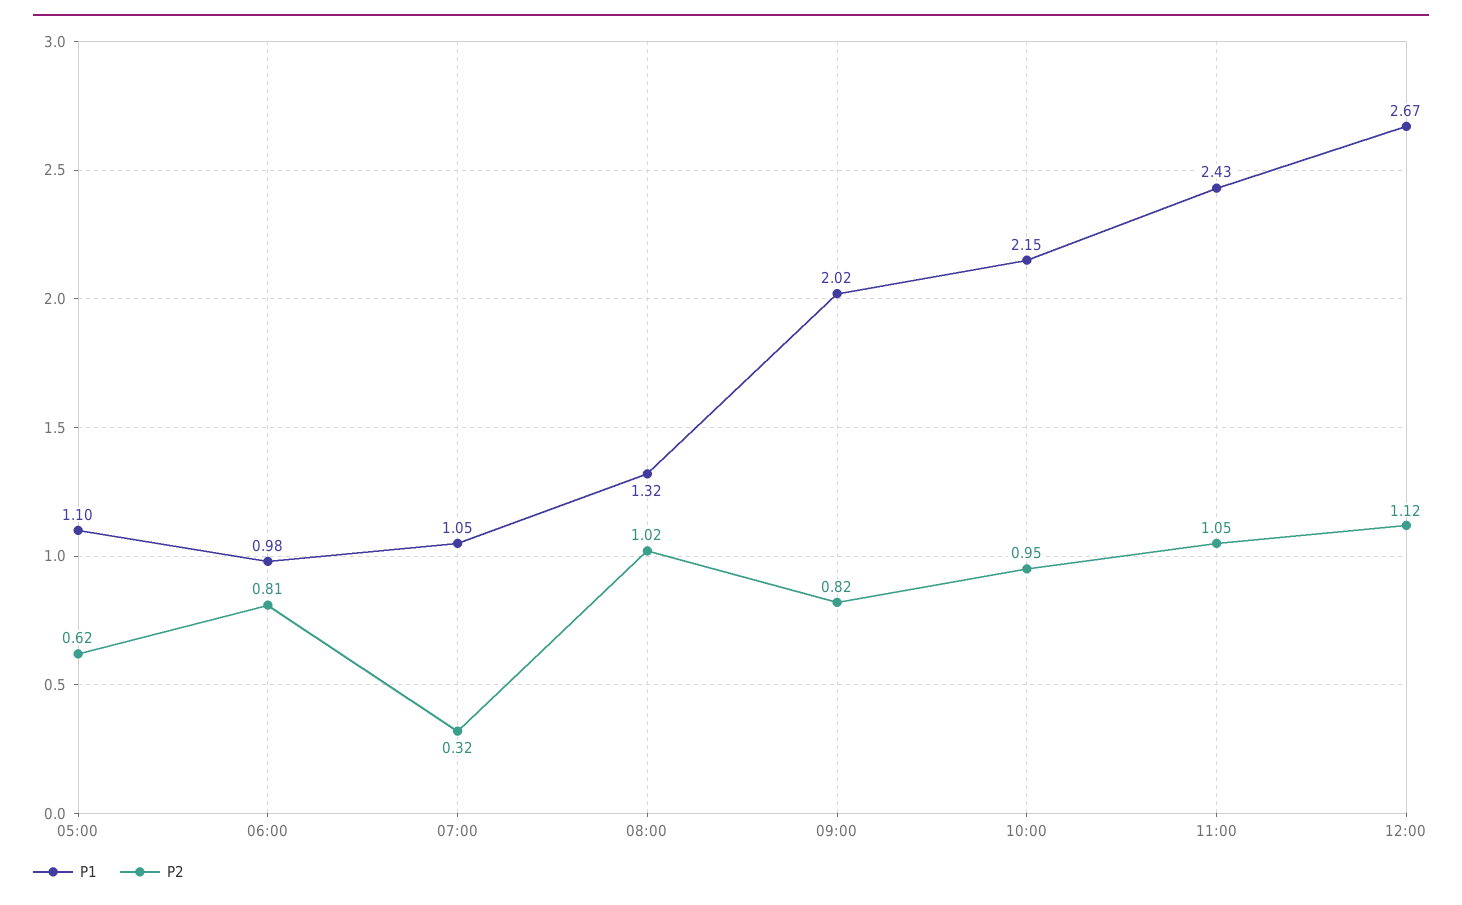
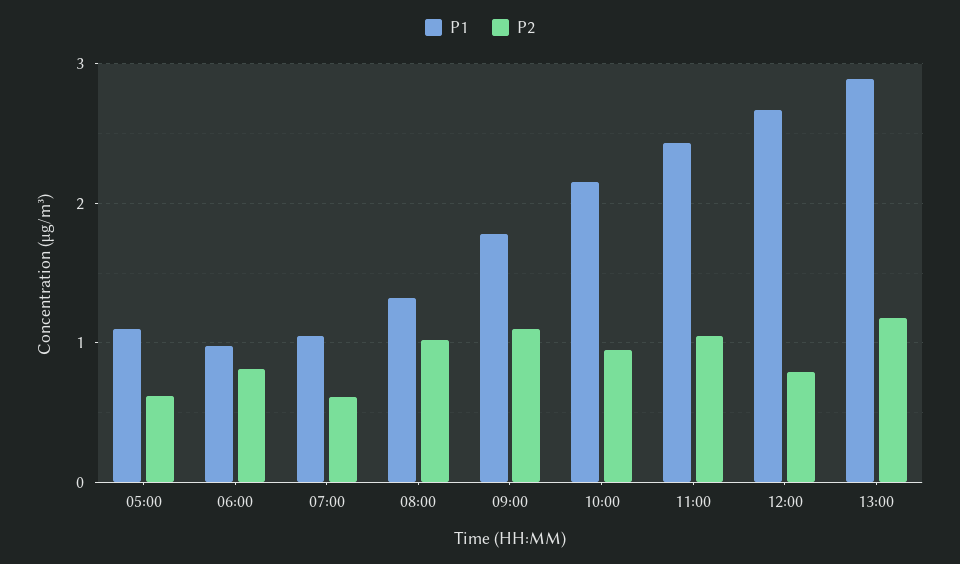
P2, 07:00: 0.32 -> 0.6
P1, 09:00: 2.02 -> 1.8
P2, 09:00: 0.82 -> 1.1
P2, 12:00: 1.12 -> 0.8
P1, 13:00: none -> 2.9
P2, 13:00: none -> 1.2

